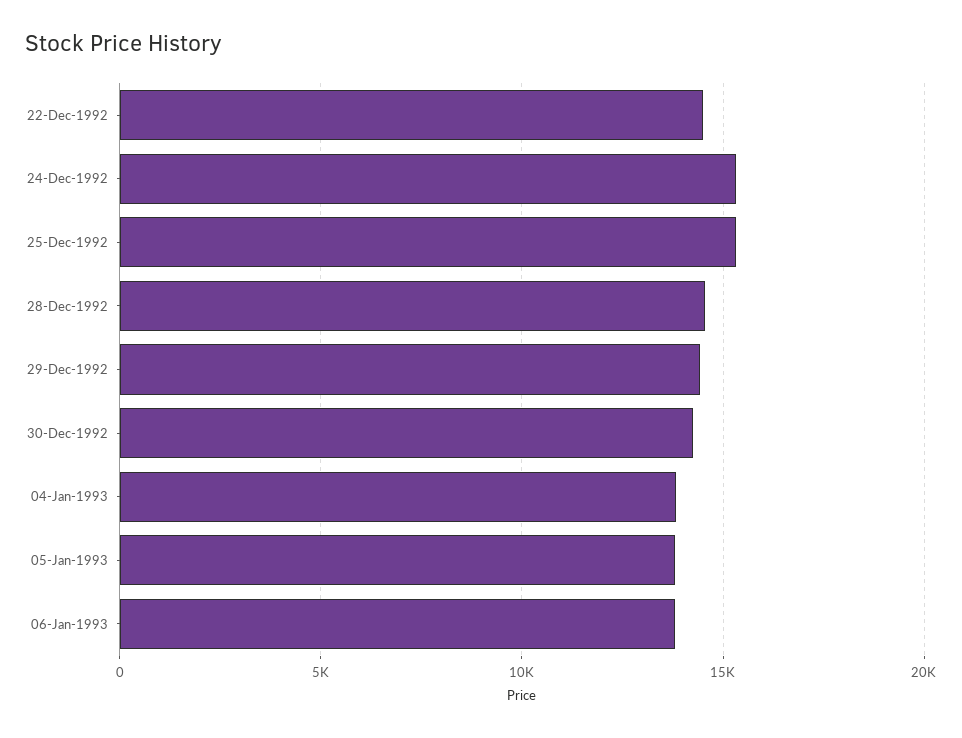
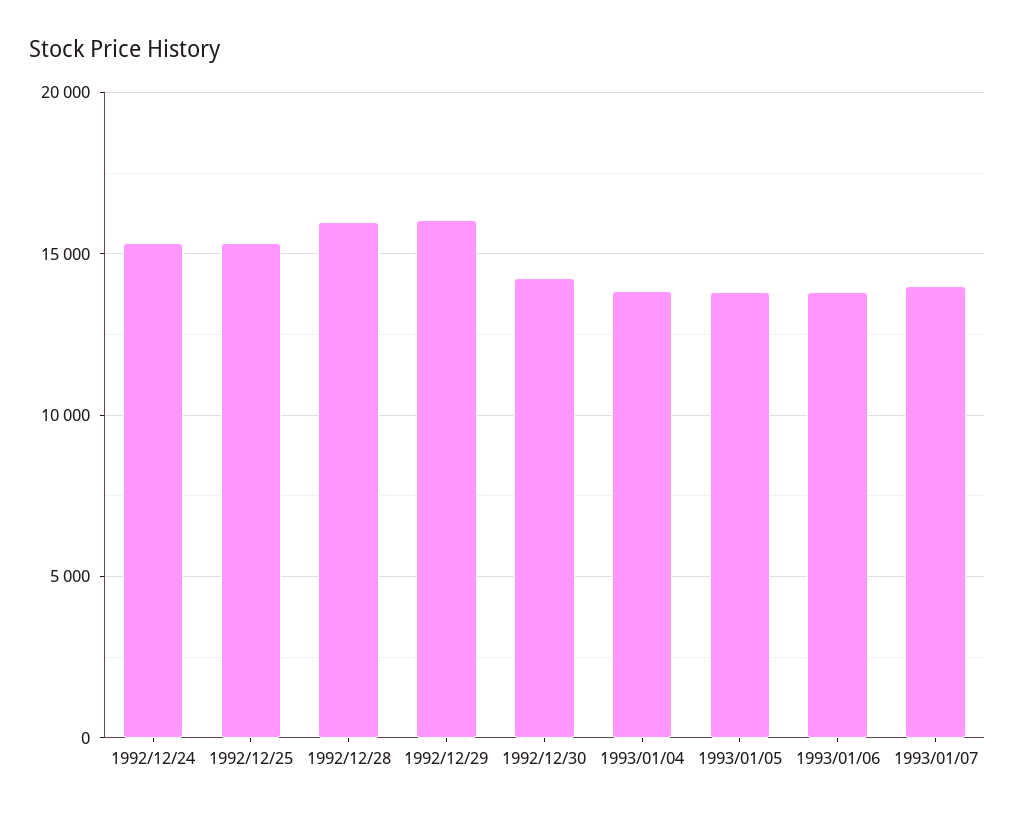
22-Dec-1992: 14500 -> none
28-Dec-1992: 14500 -> 16000
29-Dec-1992: 14500 -> 16000
1993/01/07: none -> 14000

